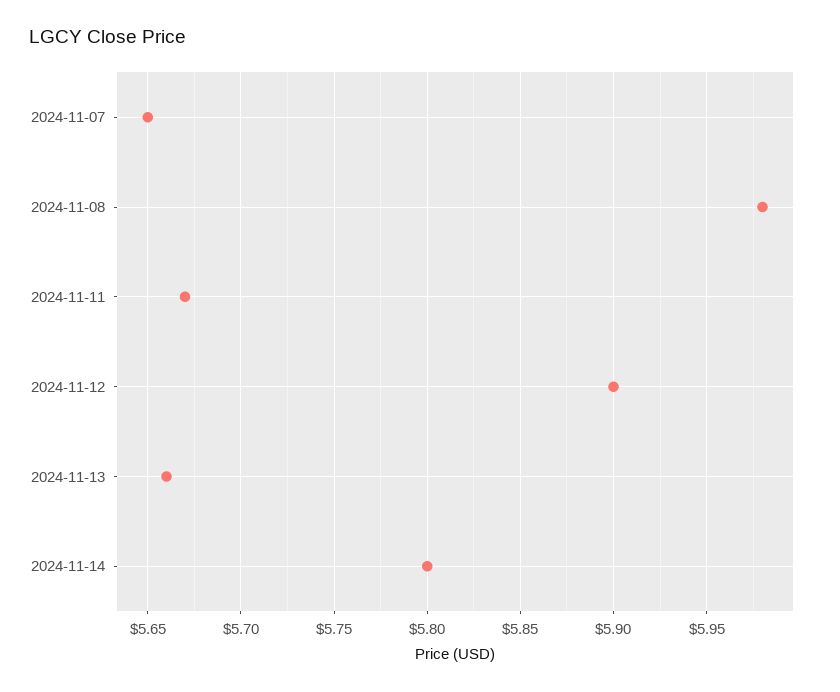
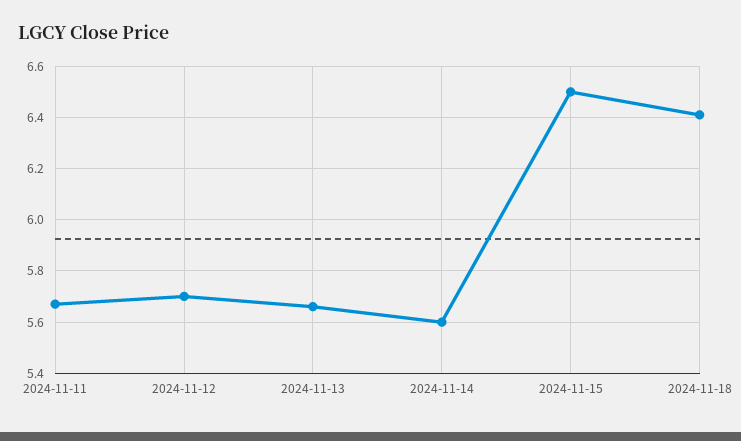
2024-11-07: 5.65 -> none
2024-11-08: 5.98 -> none
2024-11-12: 5.9 -> 5.7
2024-11-14: 5.8 -> 5.6
2024-11-15: none -> 6.5
2024-11-18: none -> 6.4

